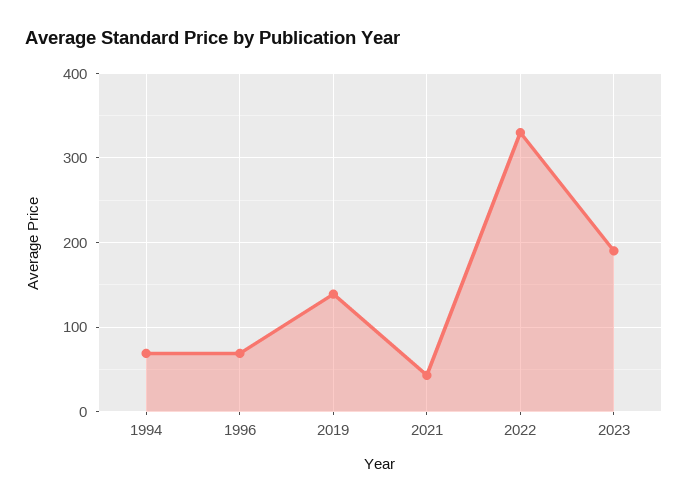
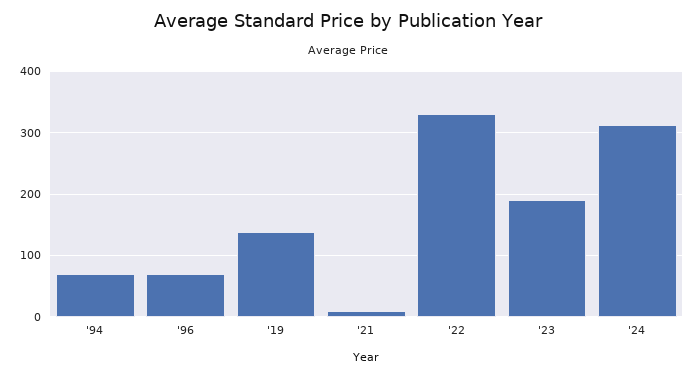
2021: 40 -> 10
'24: none -> 310

